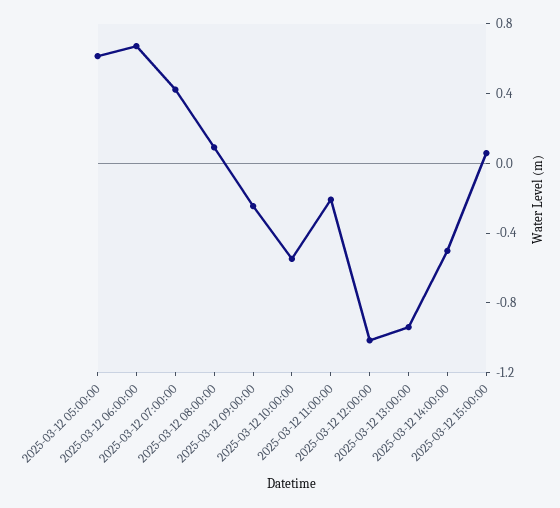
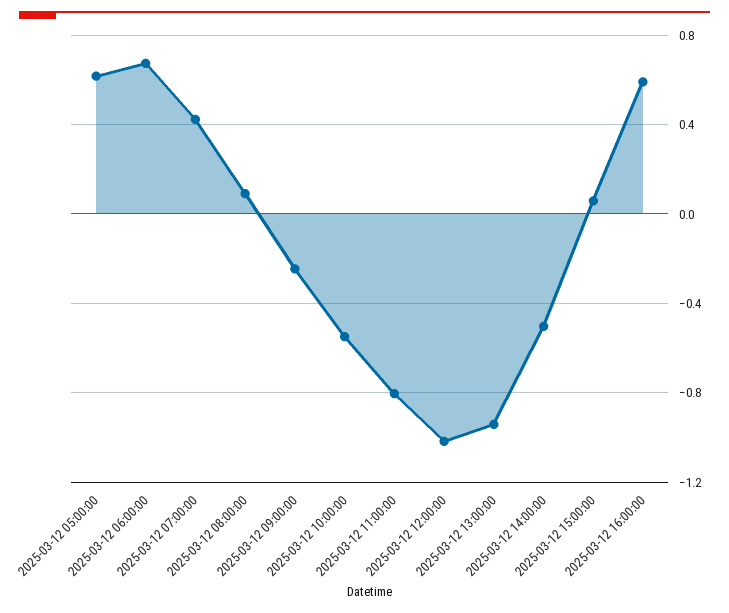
2025-03-12 11:00:00: -0.2 -> -0.8
2025-03-12 16:00:00: none -> 0.6

